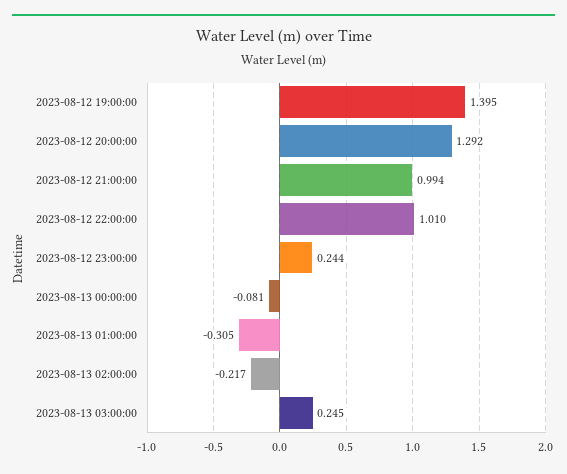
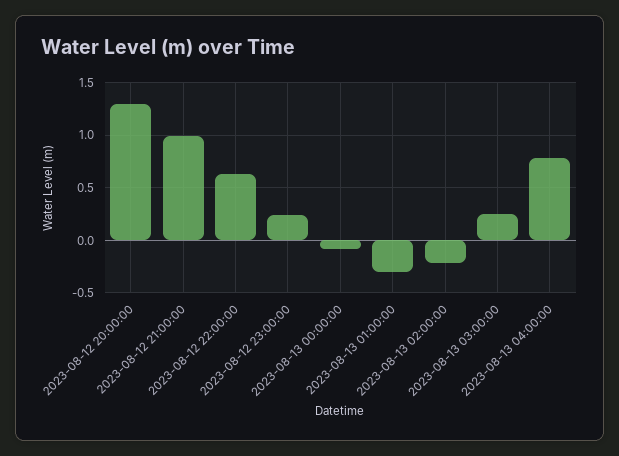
2023-08-12 19:00:00: 1.395 -> none
2023-08-12 22:00:00: 1.01 -> 0.6
2023-08-13 04:00:00: none -> 0.8

